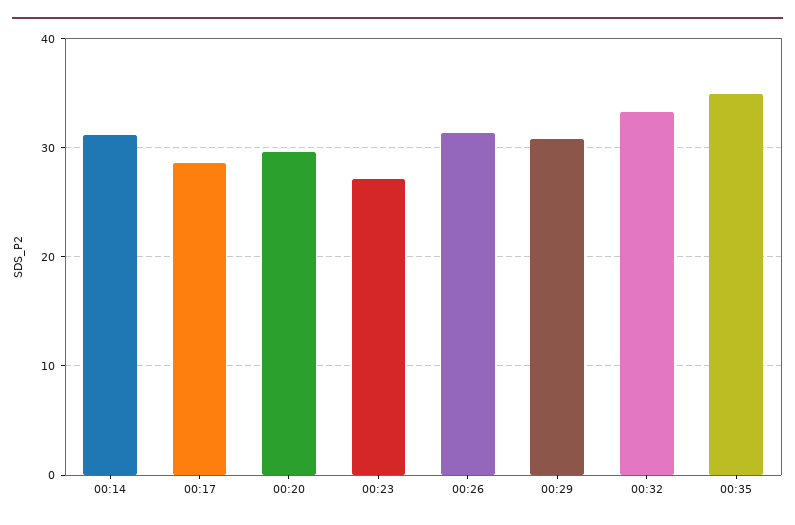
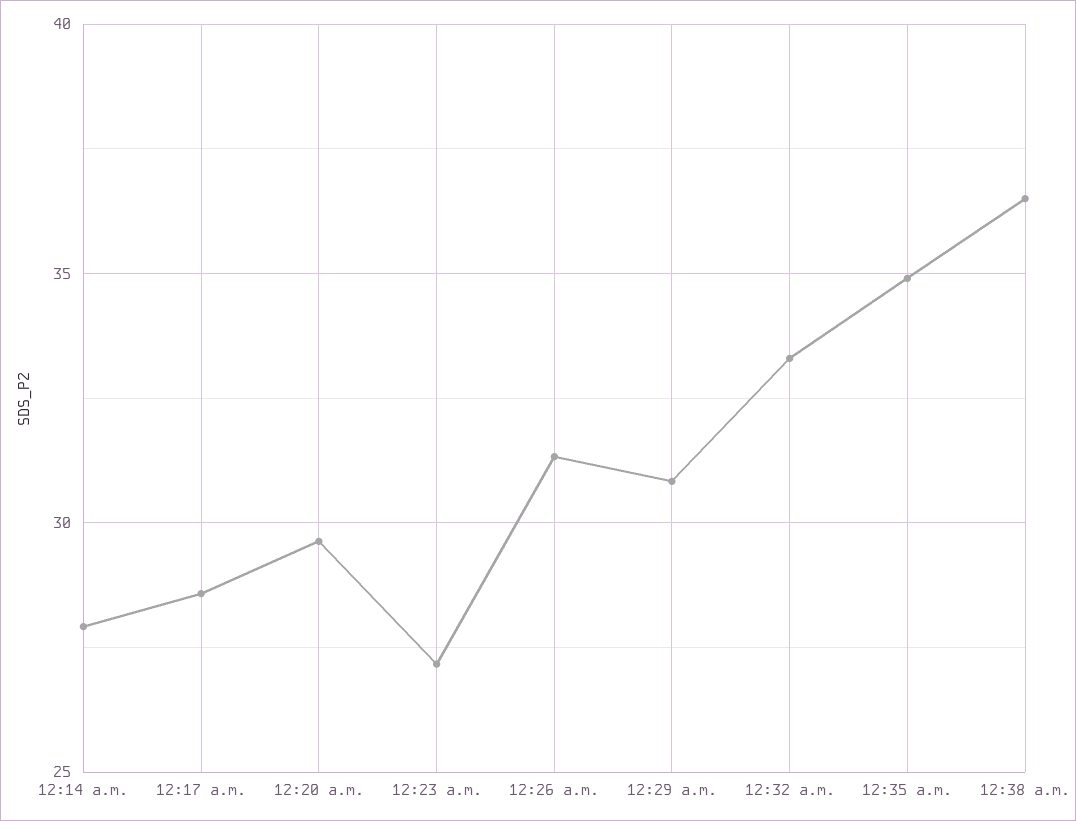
00:14: 31 -> 28
12:38 a.m.: none -> 36.5

